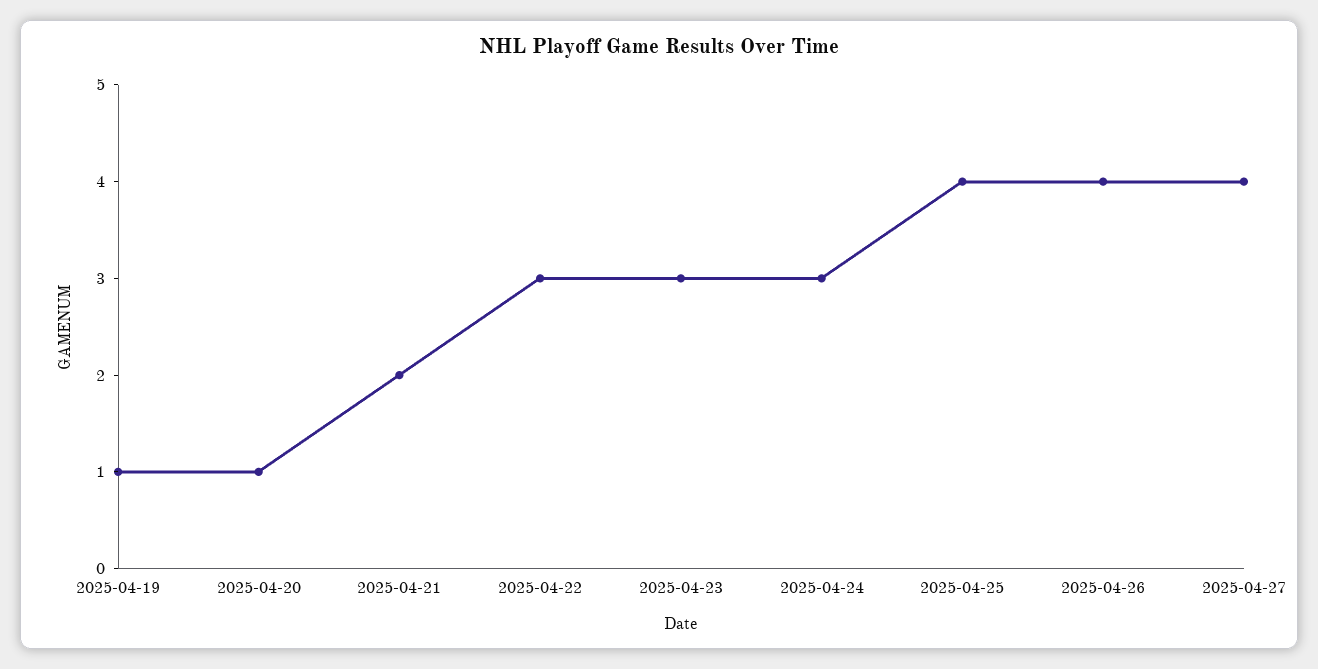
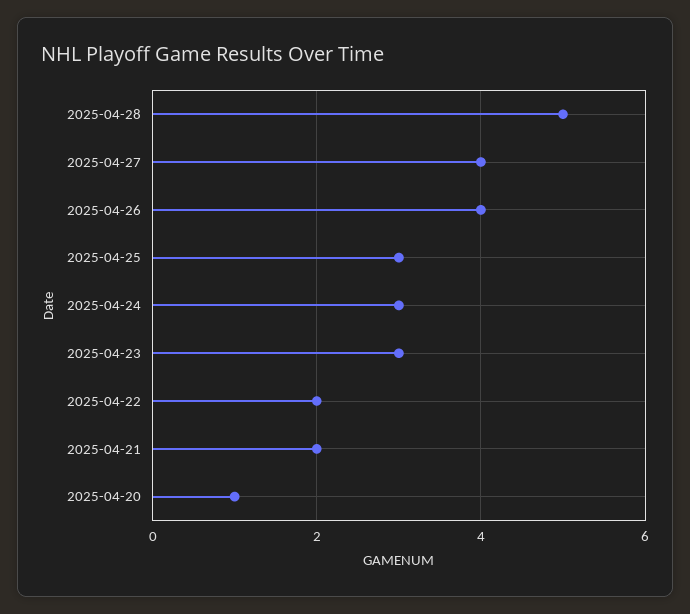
2025-04-19: 1 -> none
2025-04-22: 3 -> 2
2025-04-25: 4 -> 3
2025-04-28: none -> 5

